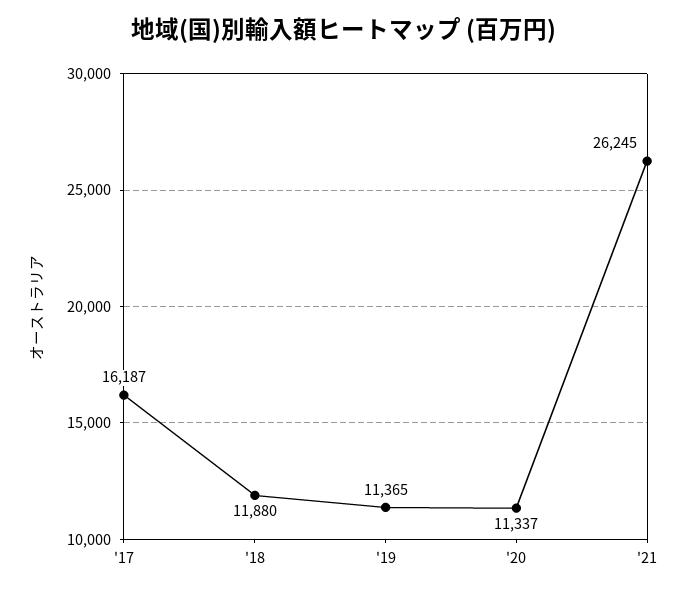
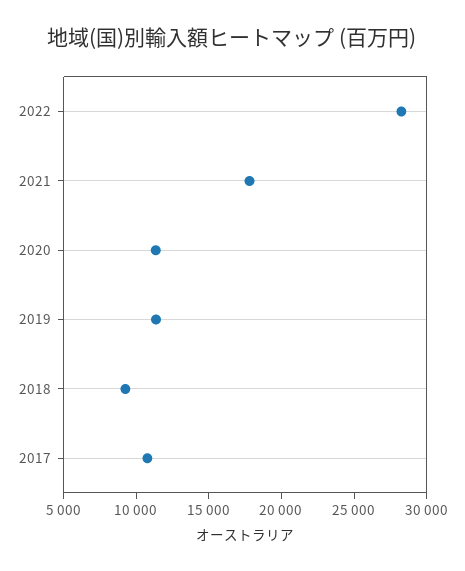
'17: 16187 -> 11000
'18: 11880 -> 9000
'21: 26245 -> 18000
2022: none -> 28000

